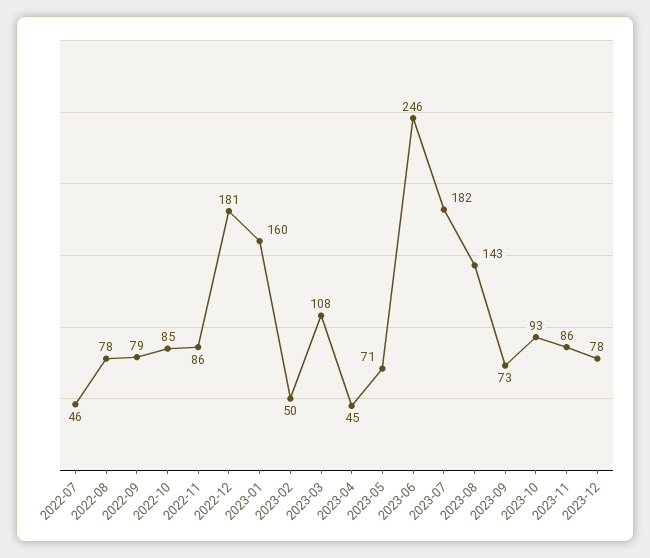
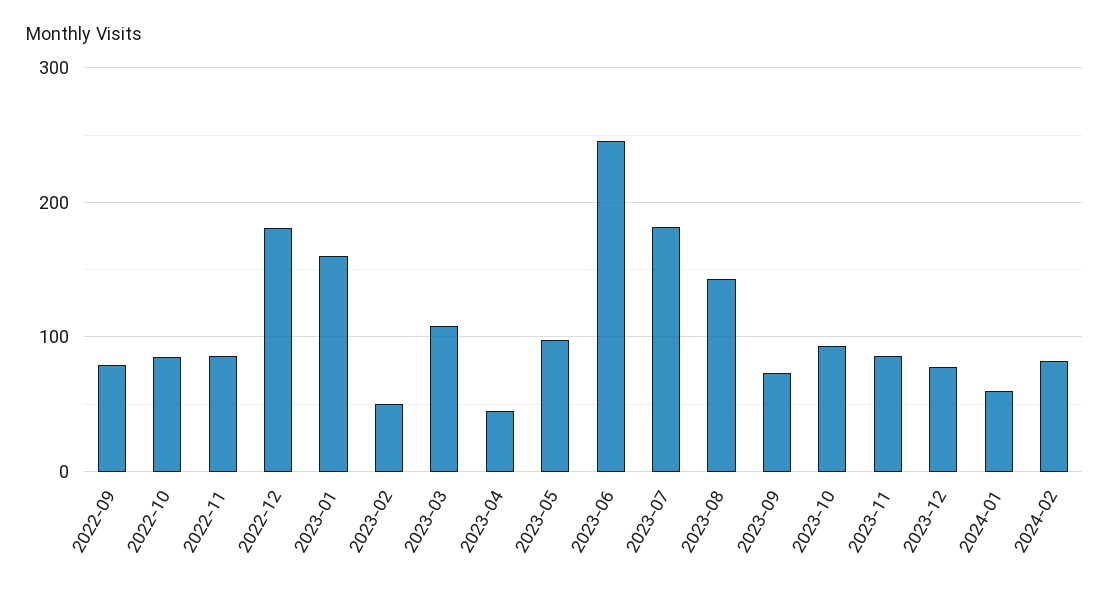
2022-07: 46 -> none
2022-08: 78 -> none
2023-05: 71 -> 100
2024-01: none -> 60
2024-02: none -> 80

